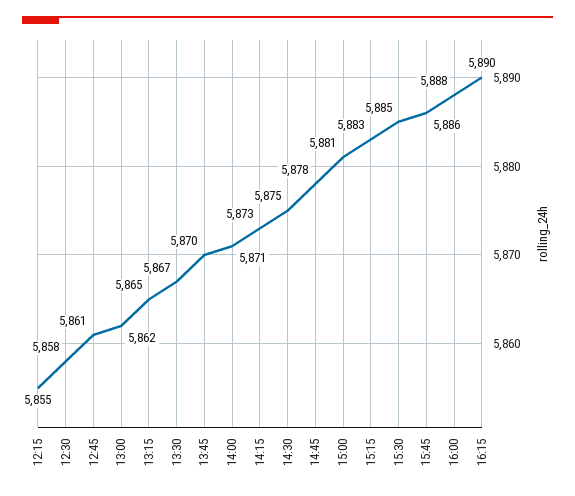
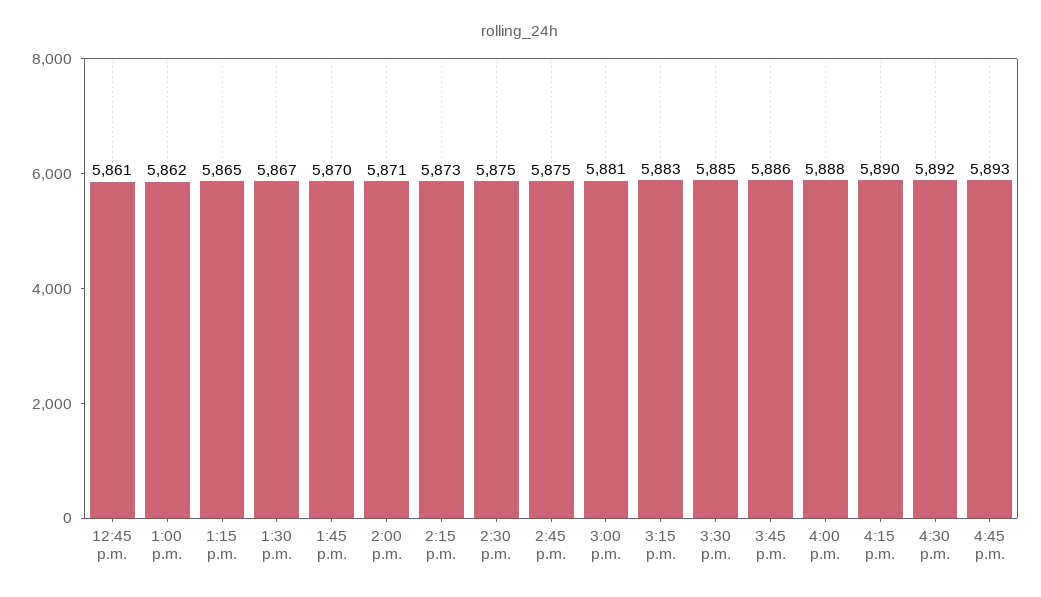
12:15: 5855 -> none
12:30: 5858 -> none
14:45: 5878 -> 5875
4:30 p.m.: none -> 5892
4:45 p.m.: none -> 5893

